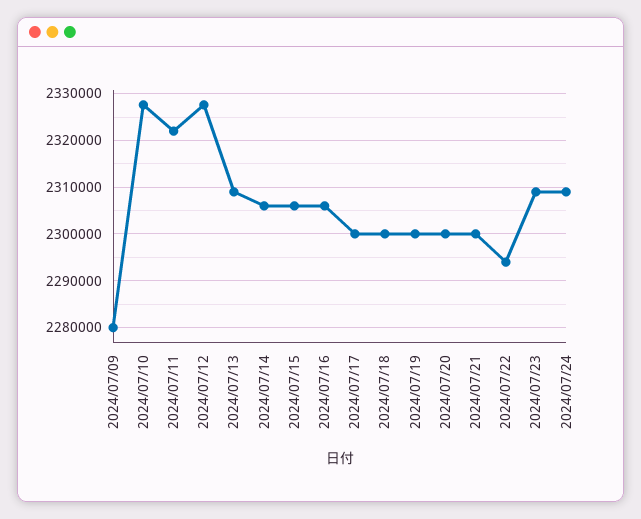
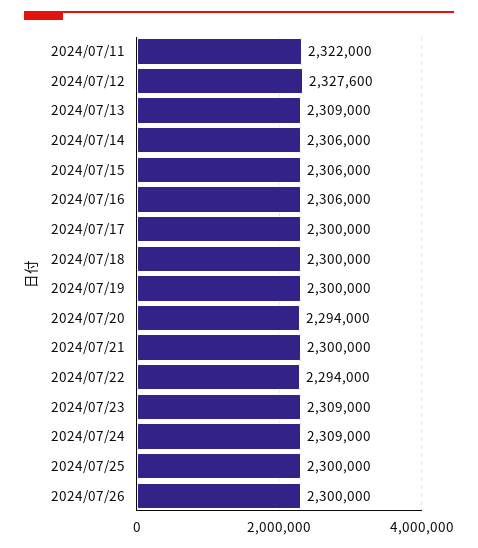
2024/07/09: 2280000 -> none
2024/07/10: 2328000 -> none
2024/07/20: 2300000 -> 2294000
2024/07/25: none -> 2300000
2024/07/26: none -> 2300000

